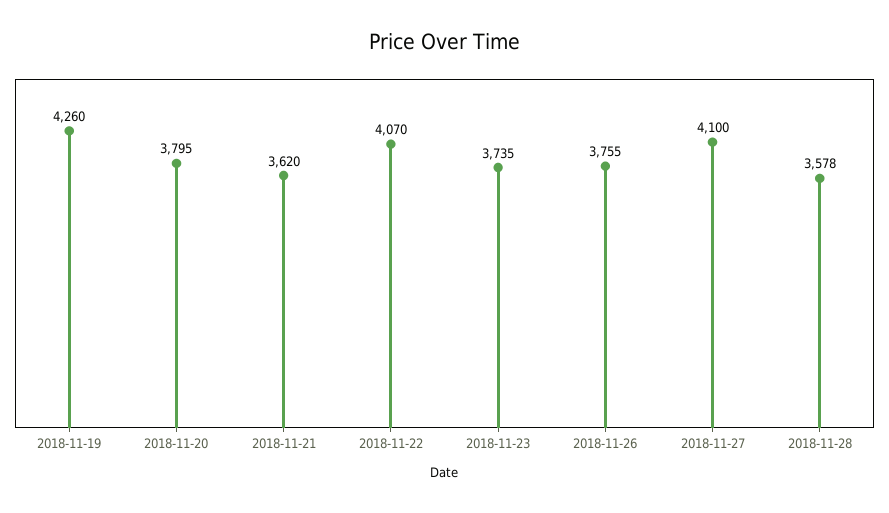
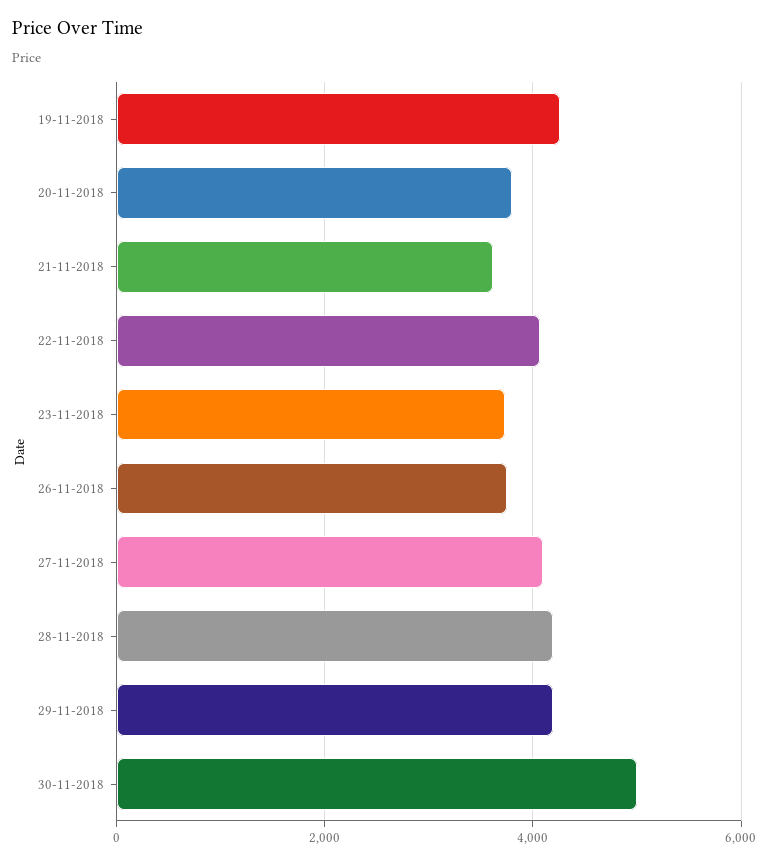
2018-11-28: 3578 -> 4200
29-11-2018: none -> 4200
30-11-2018: none -> 5000

